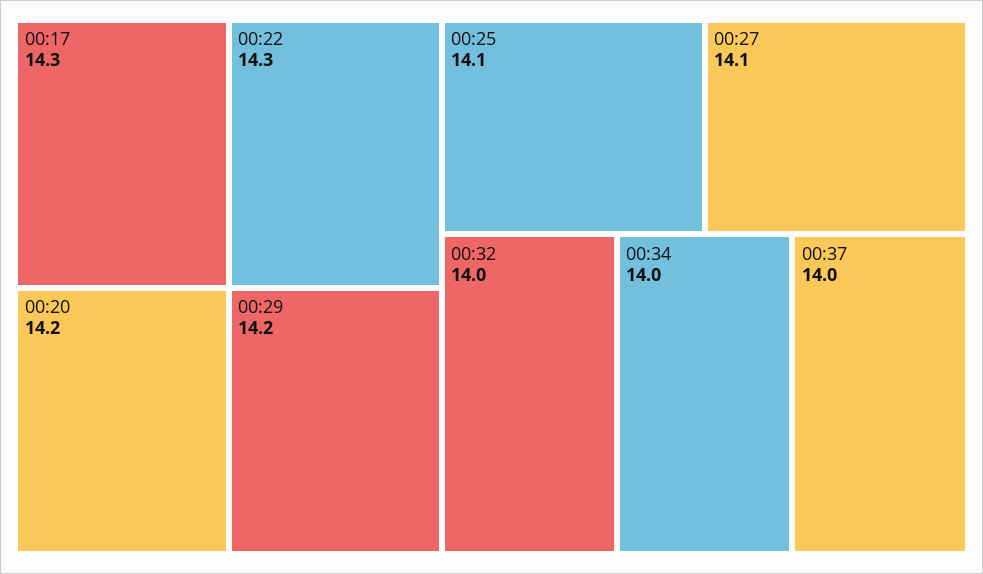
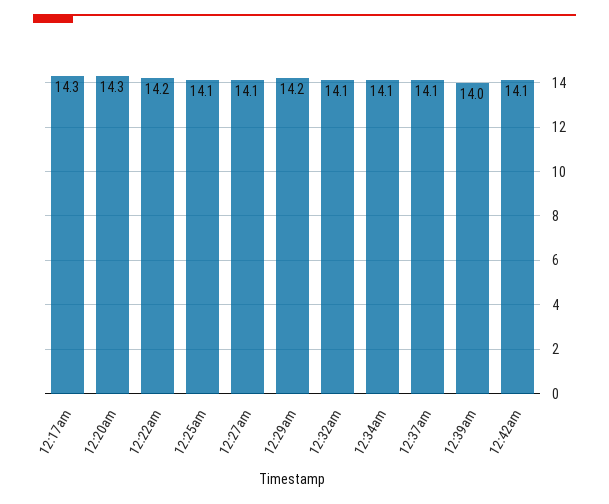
00:22: 14.3 -> 14.2
00:20: 14.2 -> 14.3
00:32: 14 -> 14.1
00:34: 14 -> 14.1
00:37: 14 -> 14.1
12:39am: none -> 14
12:42am: none -> 14.1

